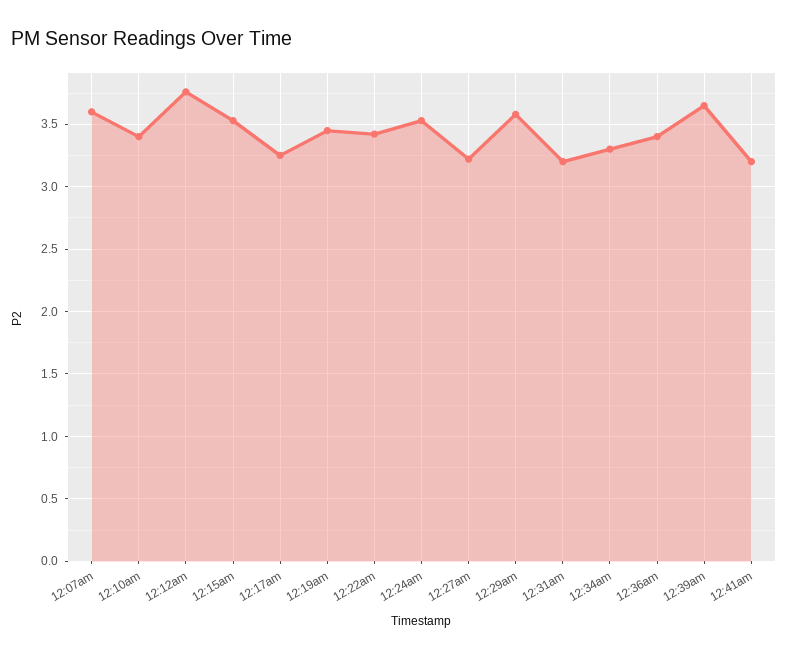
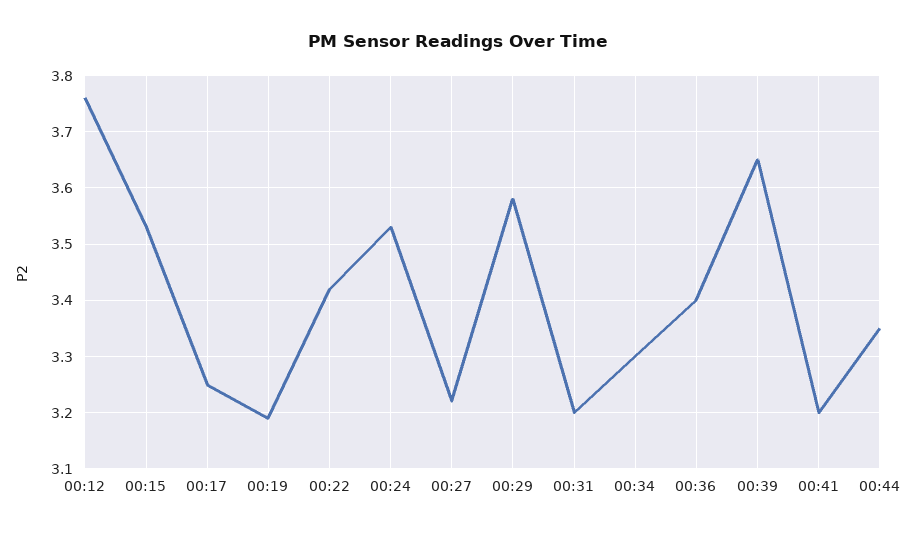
12:07am: 3.6 -> none
12:10am: 3.4 -> none
12:19am: 3.45 -> 3.2
00:44: none -> 3.35

